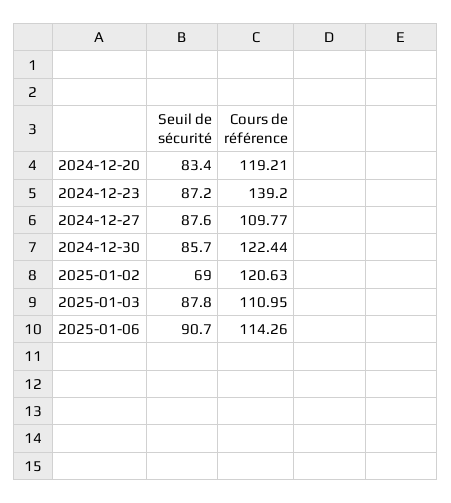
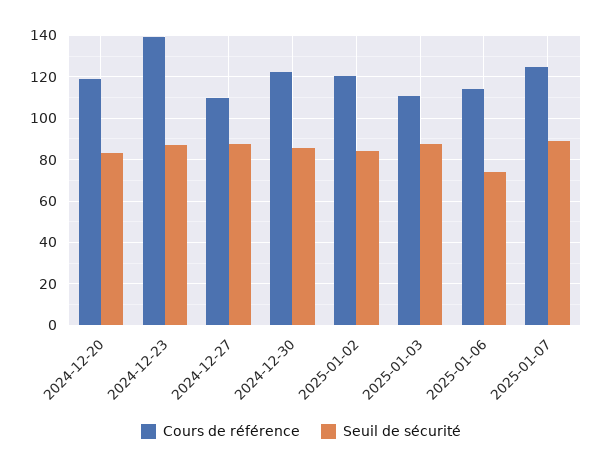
Seuil de sécurité, 2025-01-02: 69 -> 85
Seuil de sécurité, 2025-01-06: 90.7 -> 75
Cours de référence, 2025-01-07: none -> 125
Seuil de sécurité, 2025-01-07: none -> 90

